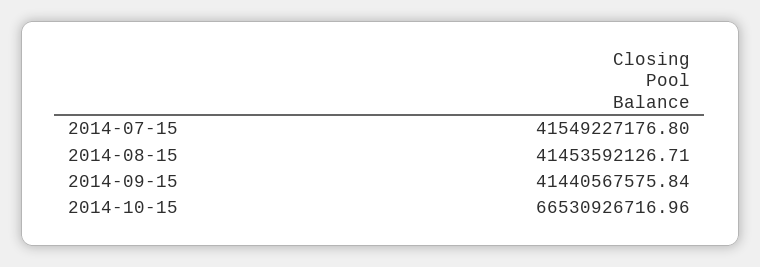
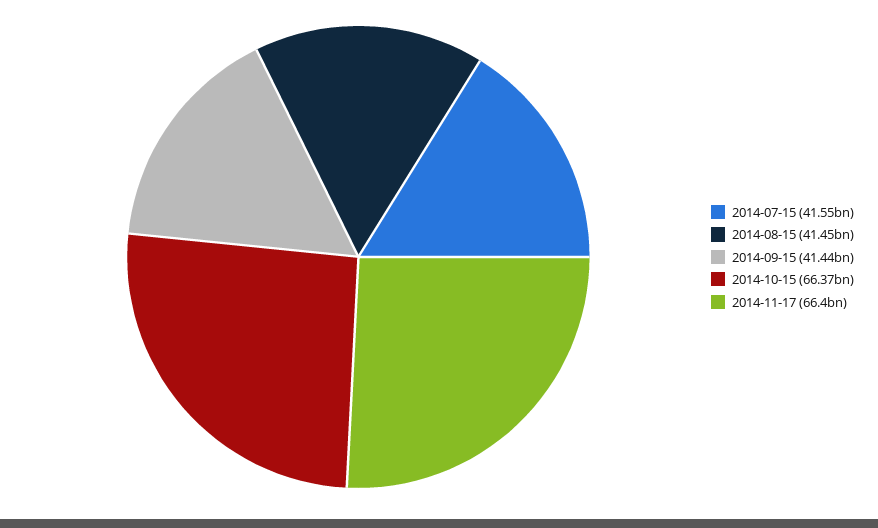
2014-10-15: 66530926716.96 -> 66370000000
2014-11-17: none -> 66400000000

